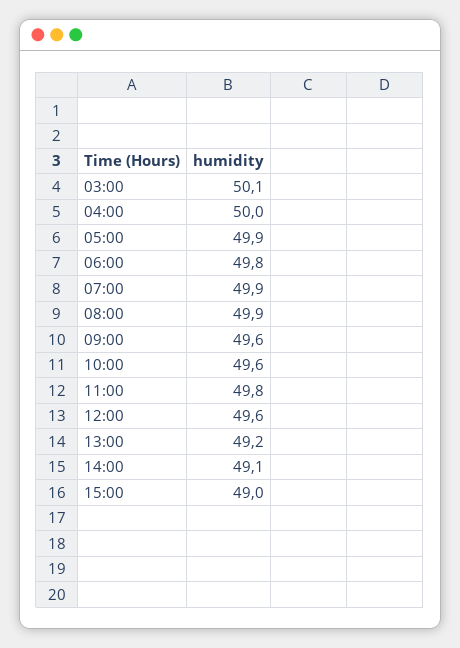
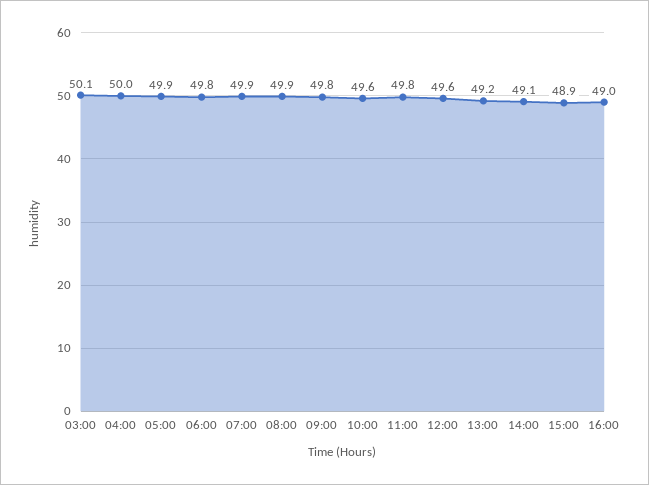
09:00: 49.6 -> 49.8
15:00: 49 -> 48.9
16:00: none -> 49

